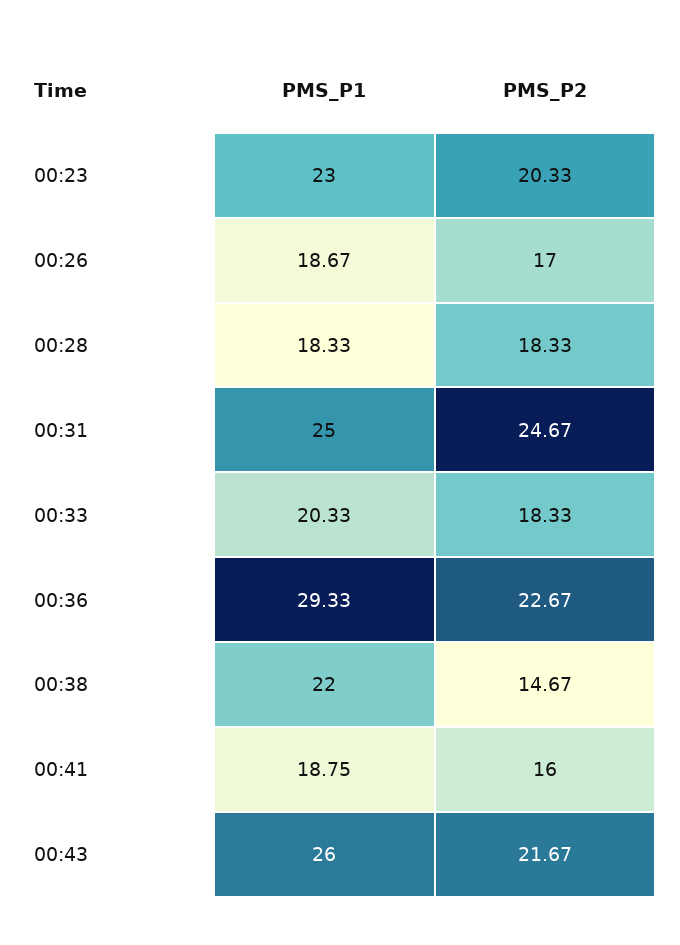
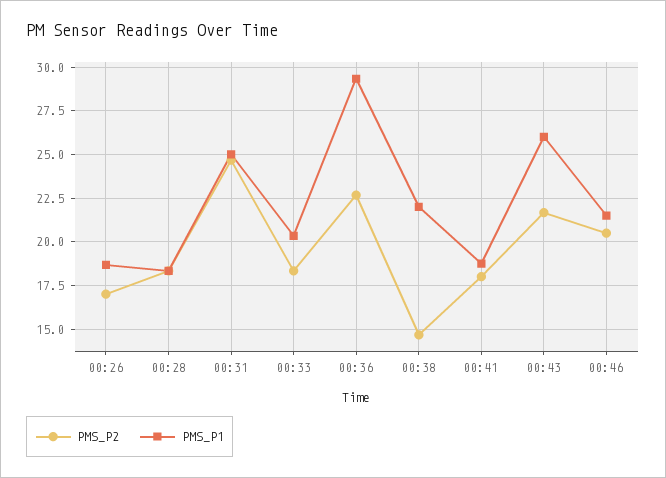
PMS_P1, 00:23: 23 -> none
PMS_P2, 00:23: 20.33 -> none
PMS_P2, 00:41: 16 -> 18
PMS_P2, 00:46: none -> 20.5
PMS_P1, 00:46: none -> 21.5

